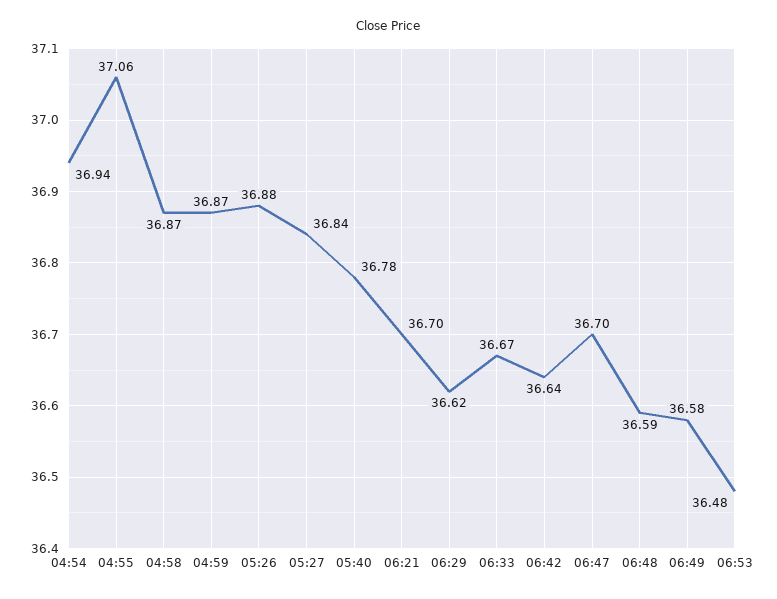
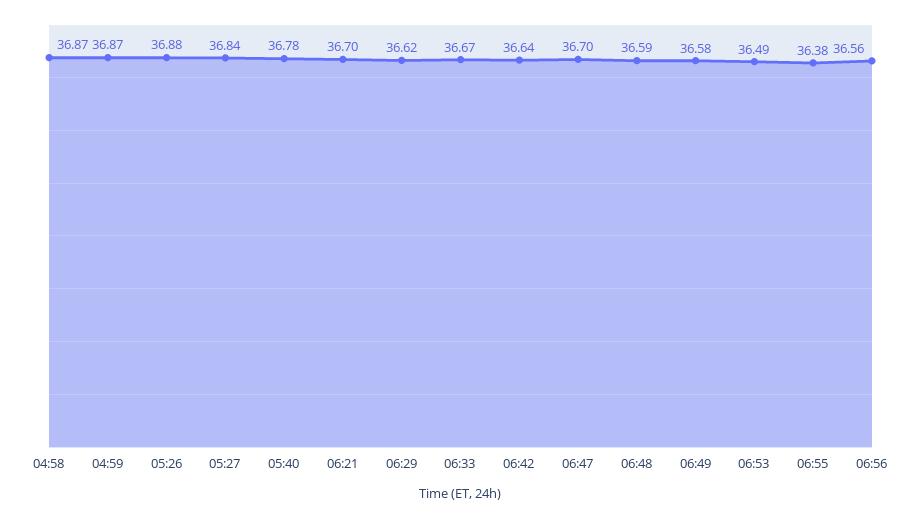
04:54: 36.94 -> none
04:55: 37.06 -> none
06:53: 36.48 -> 36.49
06:55: none -> 36.38
06:56: none -> 36.56

